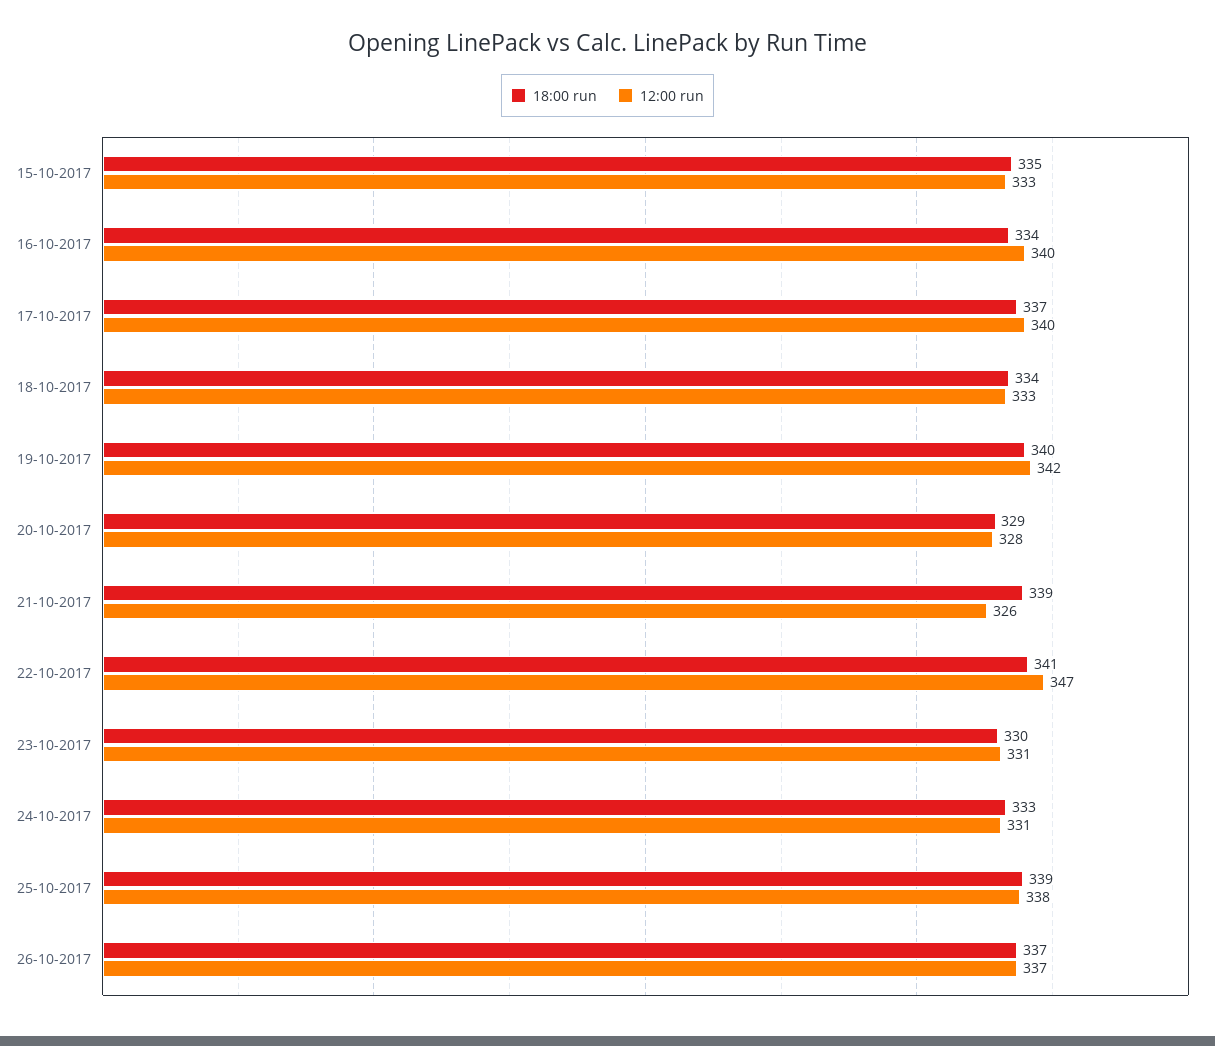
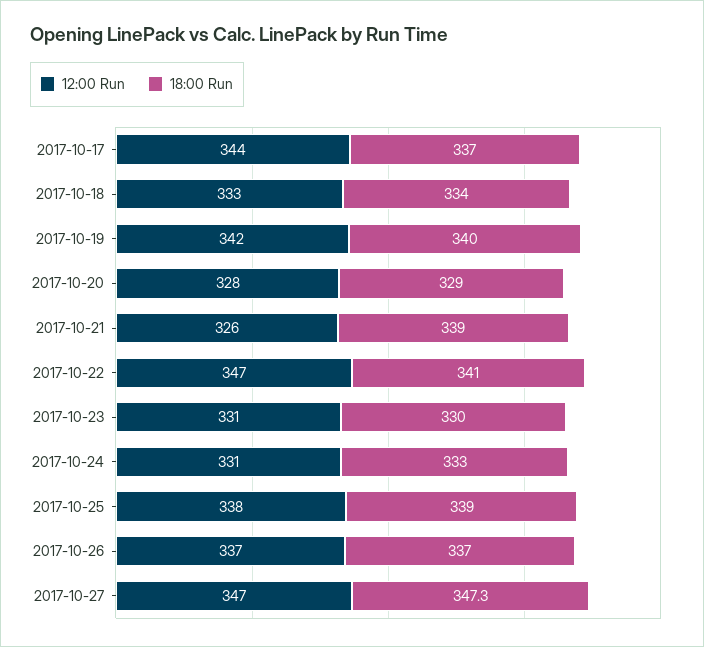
18:00 run, 15-10-2017: 335 -> none
12:00 run, 15-10-2017: 333 -> none
18:00 run, 16-10-2017: 334 -> none
12:00 run, 16-10-2017: 340 -> none
12:00 run, 17-10-2017: 340 -> 344
12:00 run, 2017-10-27: none -> 347
18:00 run, 2017-10-27: none -> 347.3

